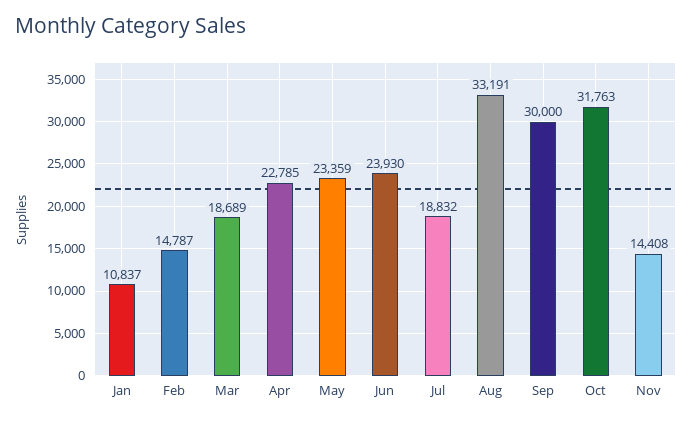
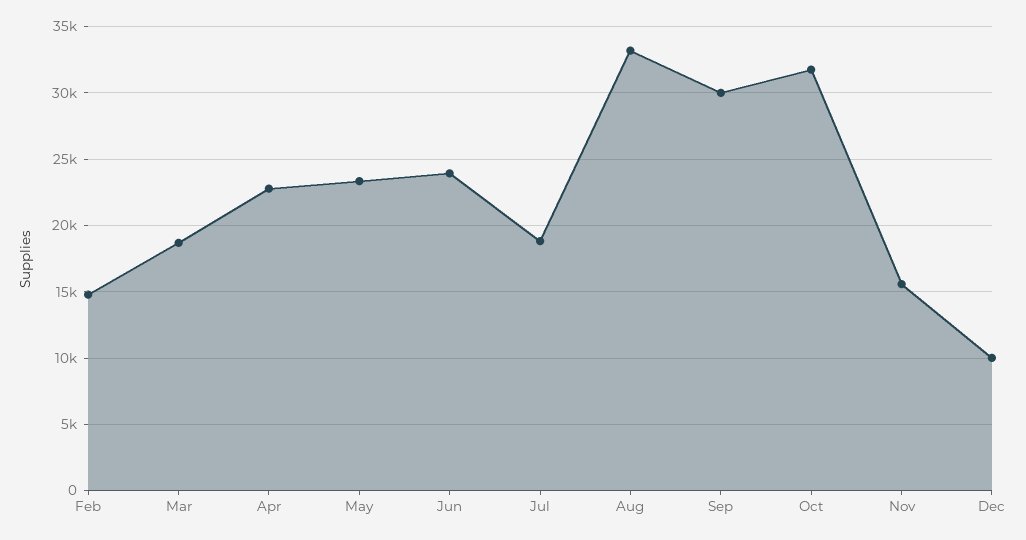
Jan: 10837 -> none
Nov: 14408 -> 15500
Dec: none -> 10000

